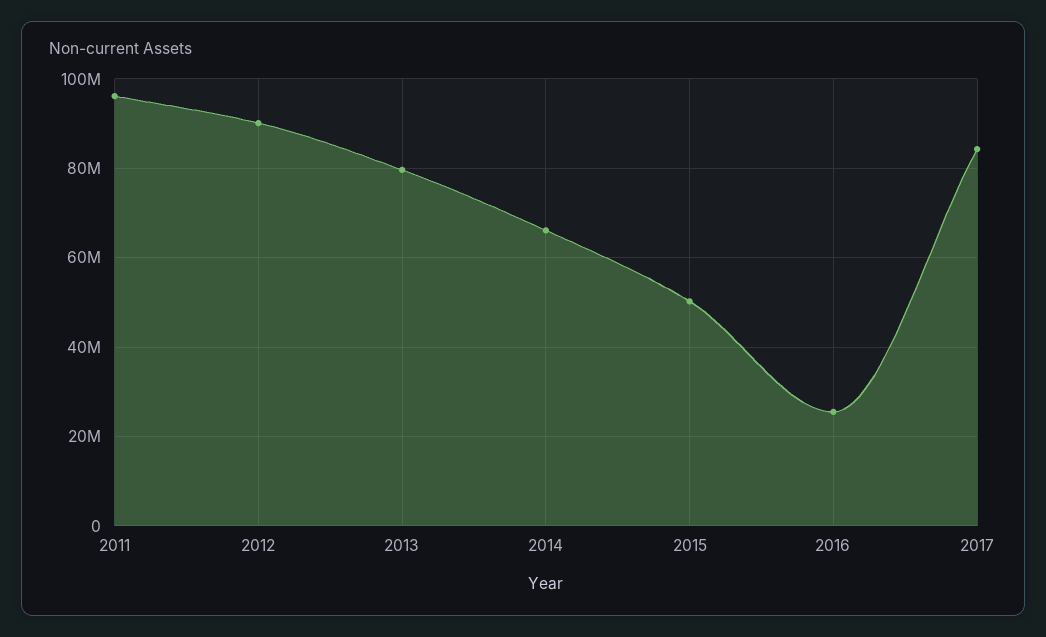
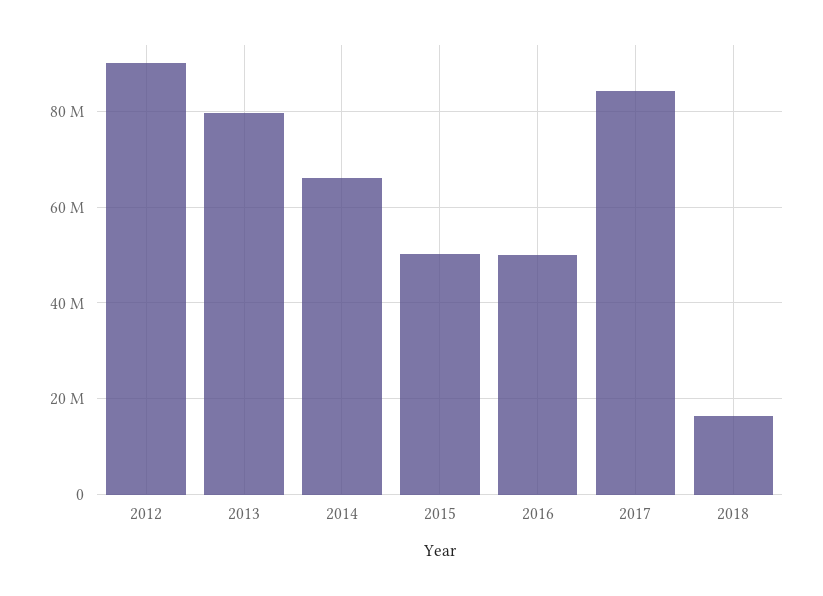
2011: 96000000 -> none
2016: 26000000 -> 50000000
2018: none -> 16000000

